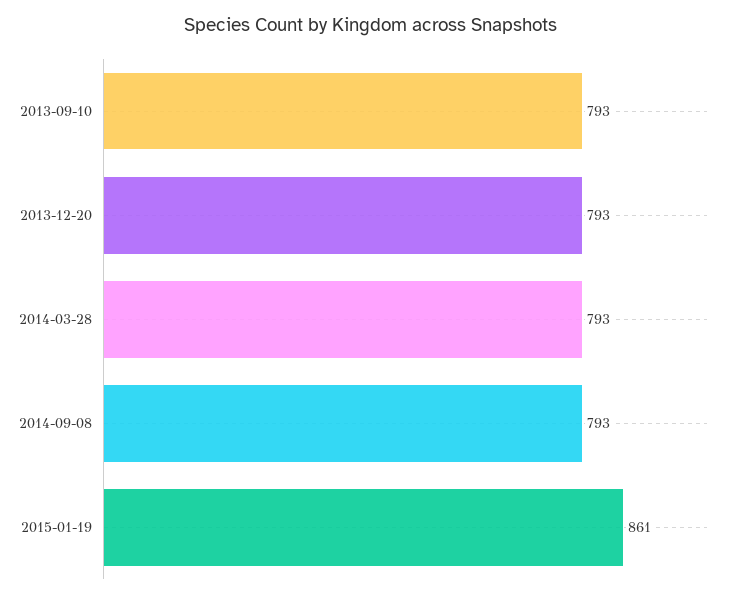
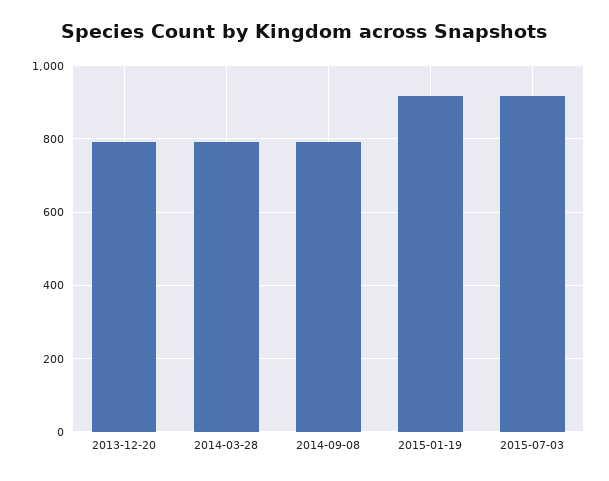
2013-09-10: 793 -> none
2015-01-19: 861 -> 920
2015-07-03: none -> 920

